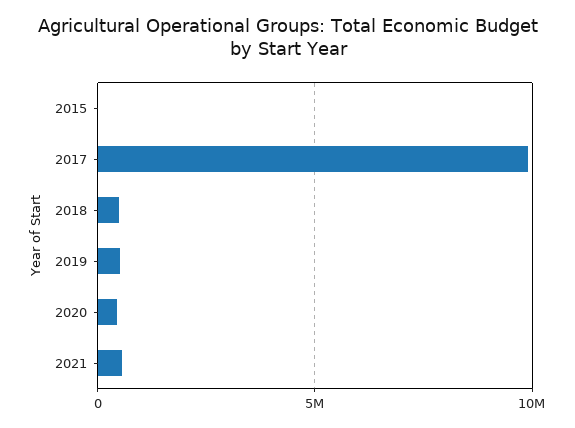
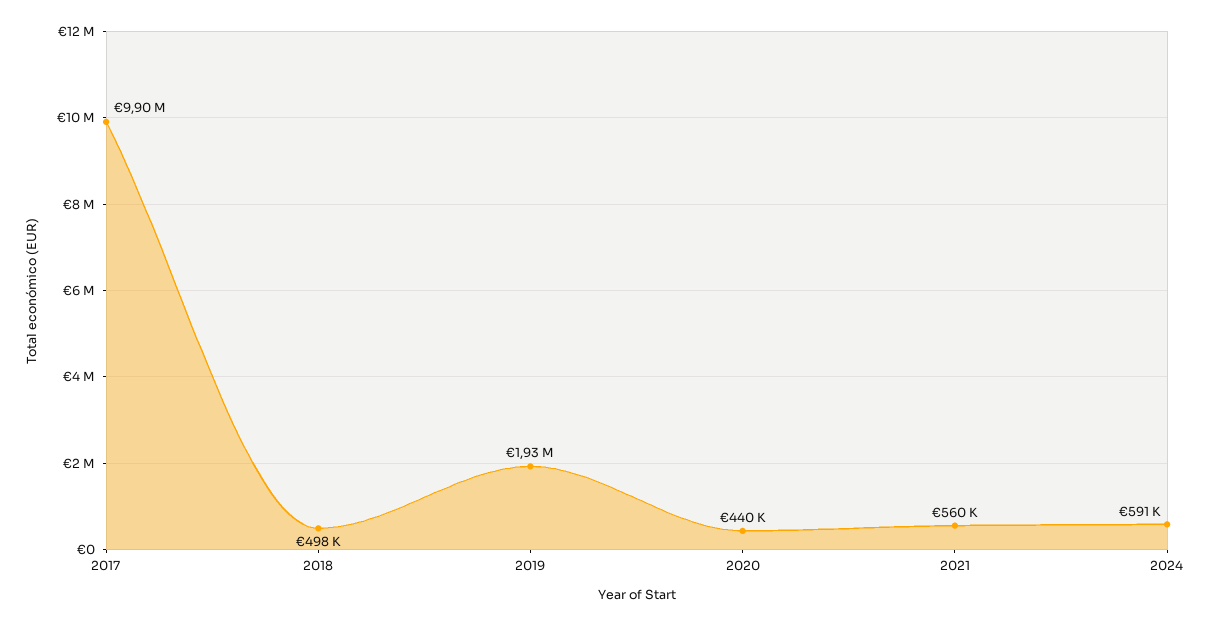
2015: 0 -> none
2019: 500000 -> 1930000
2024: none -> 591000

